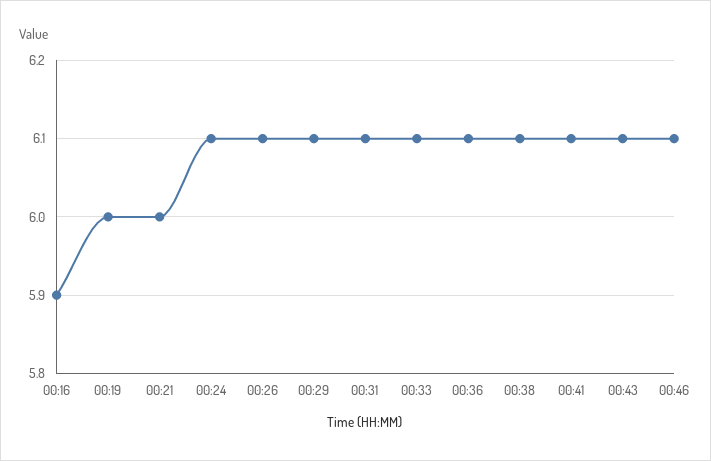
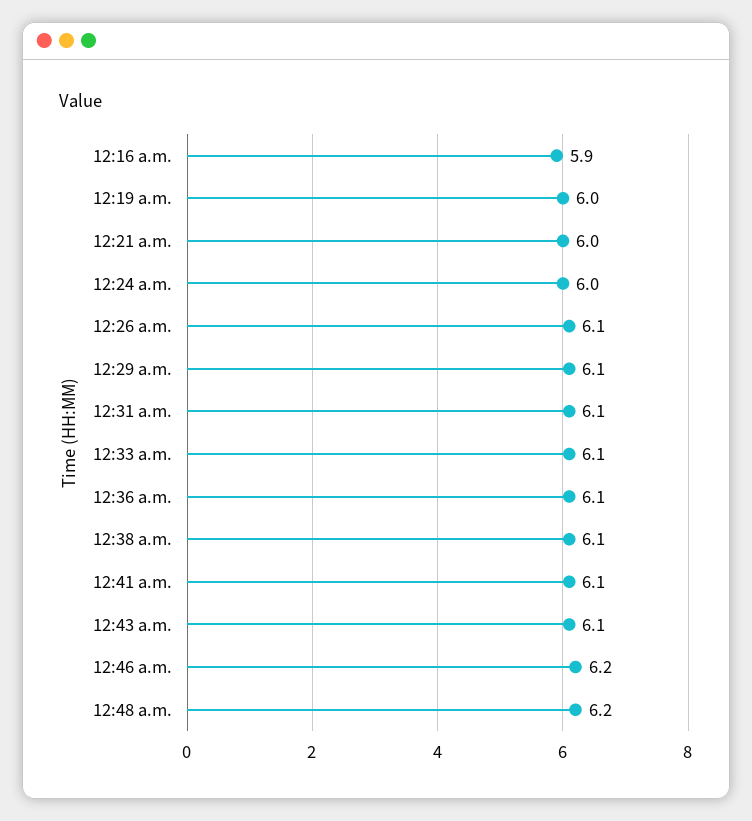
00:24: 6.1 -> 6
00:46: 6.1 -> 6.2
12:48 a.m.: none -> 6.2

